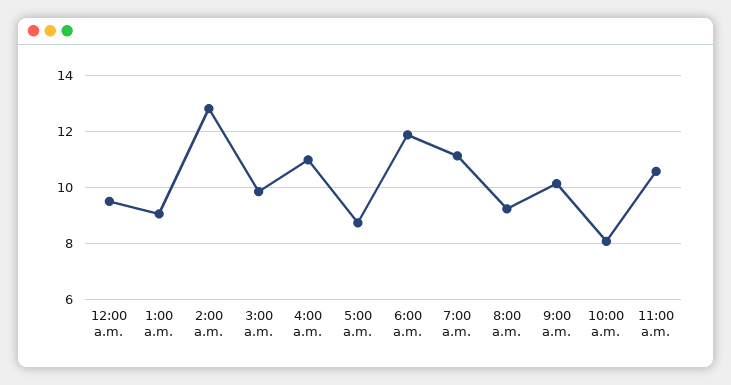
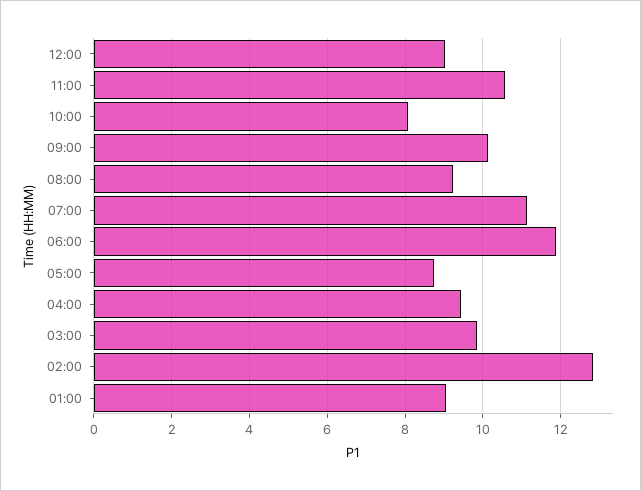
12:00 a.m.: 9.5 -> none
4:00 a.m.: 11 -> 9.4
12:00: none -> 9

